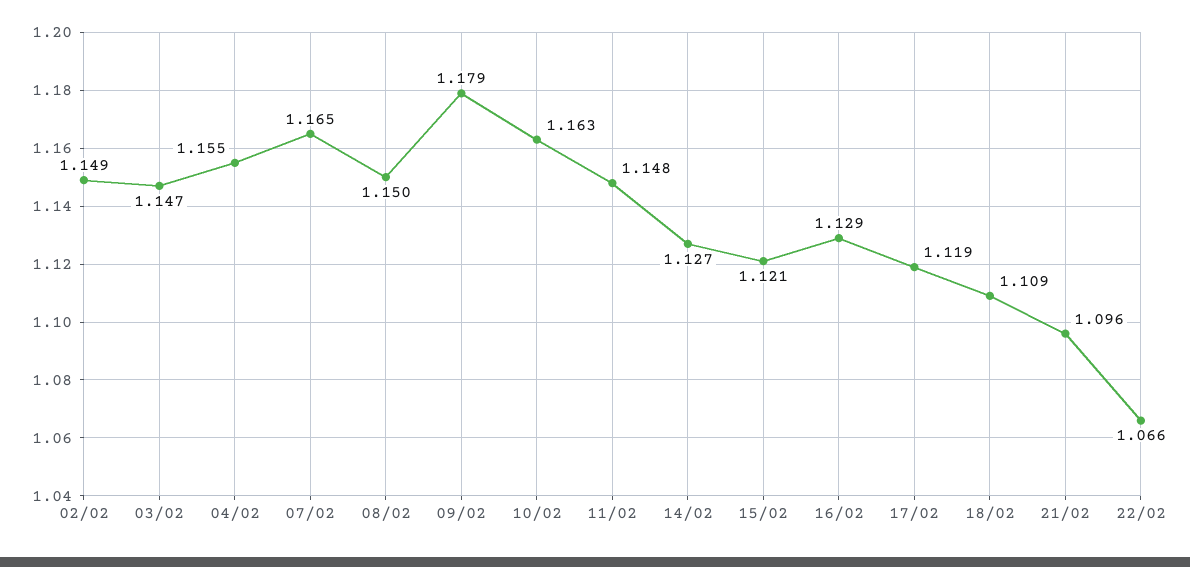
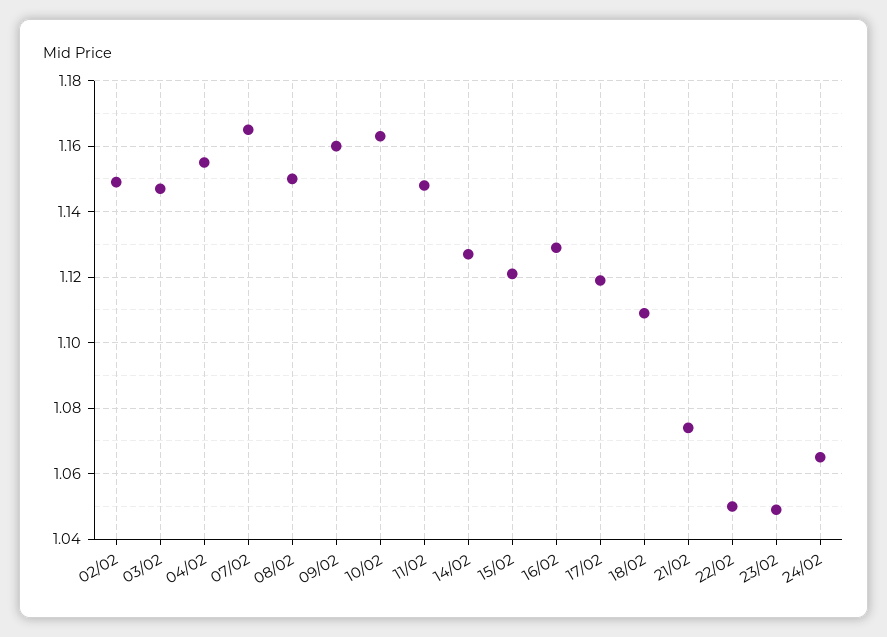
09/02: 1.179 -> 1.16
21/02: 1.096 -> 1.075
22/02: 1.066 -> 1.05
23/02: none -> 1.05
24/02: none -> 1.065

